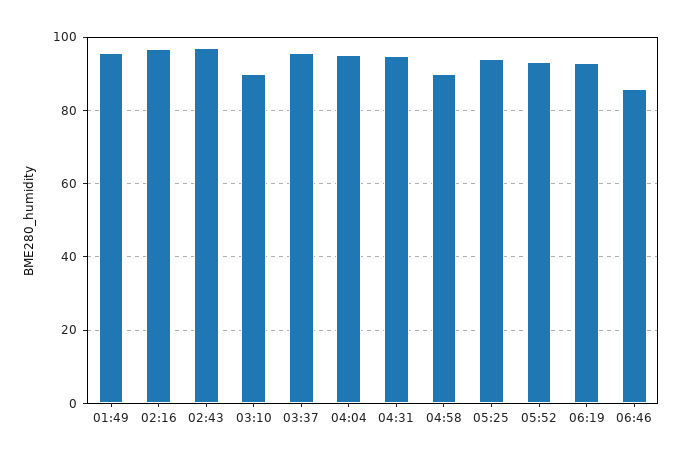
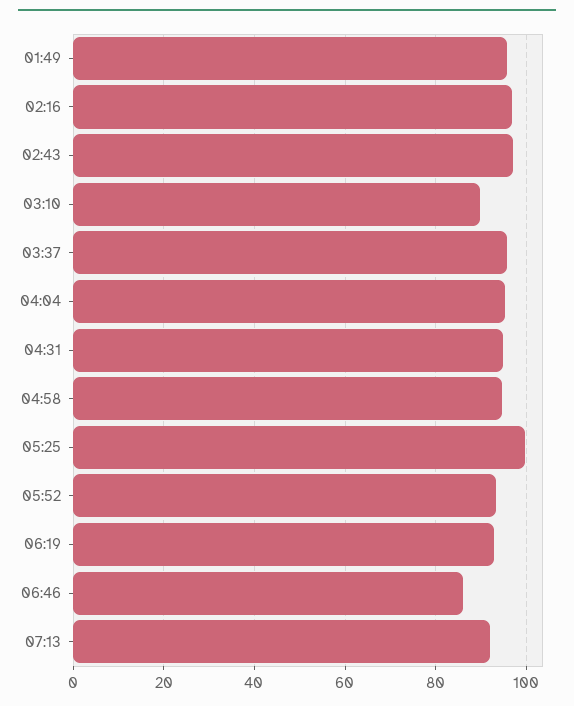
04:58: 90 -> 94
05:25: 94 -> 100
07:13: none -> 92

